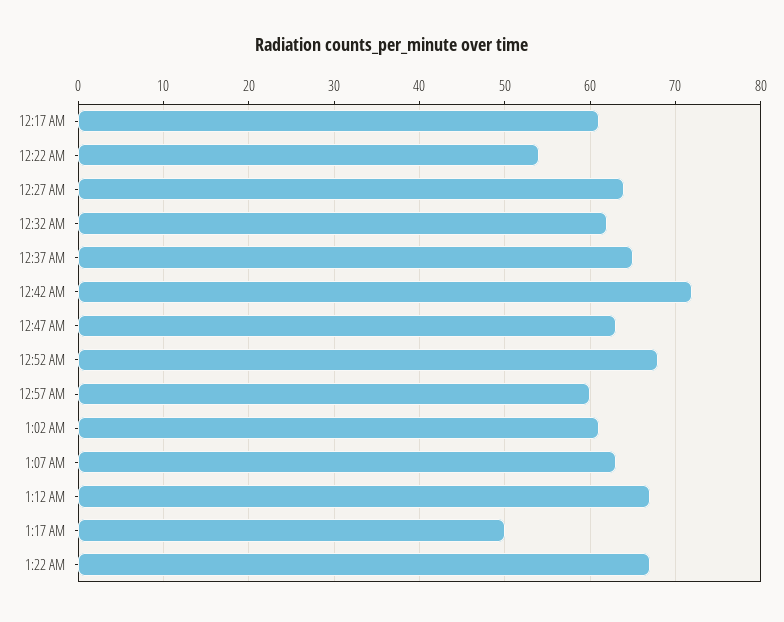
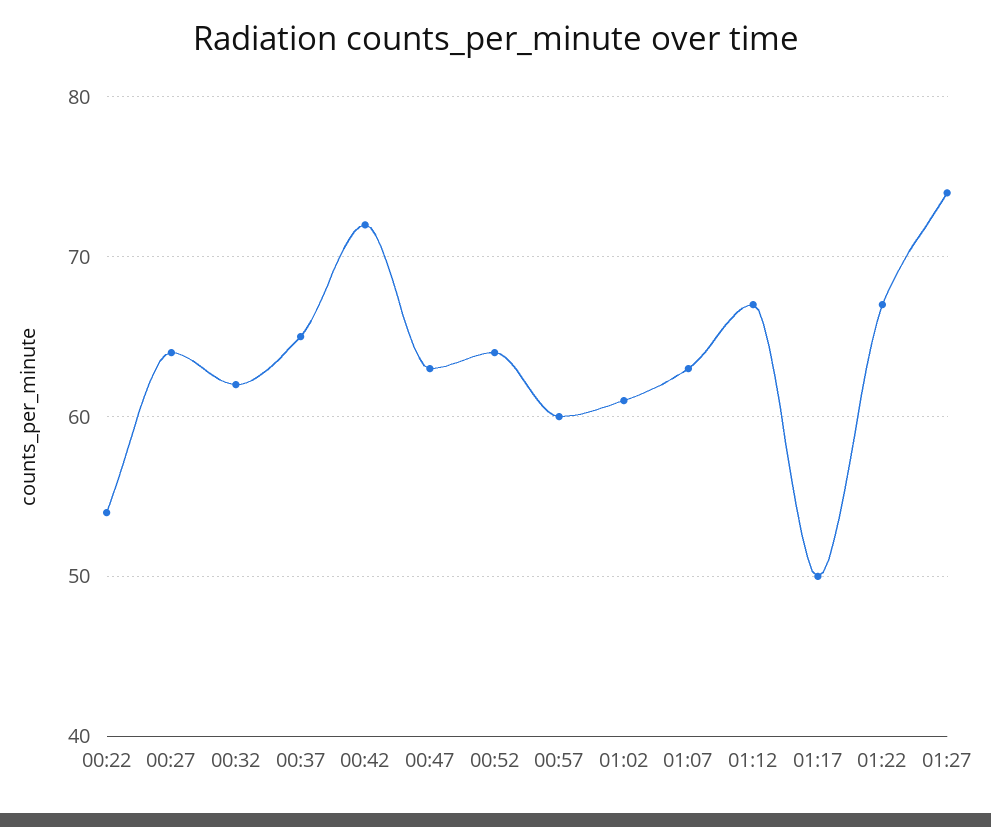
12:17 AM: 61 -> none
12:52 AM: 68 -> 64
01:27: none -> 74

